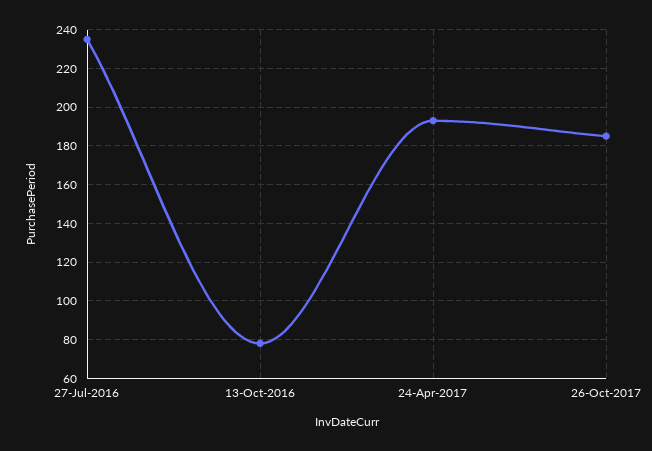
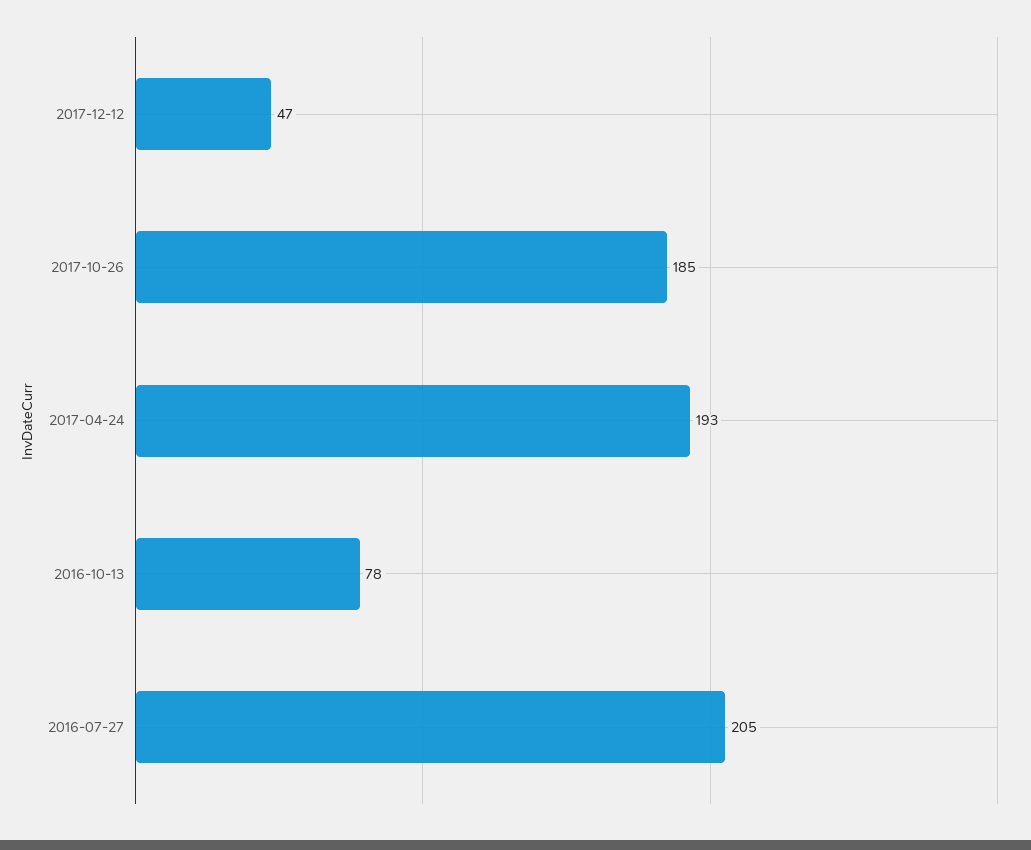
27-Jul-2016: 235 -> 205
2017-12-12: none -> 47

